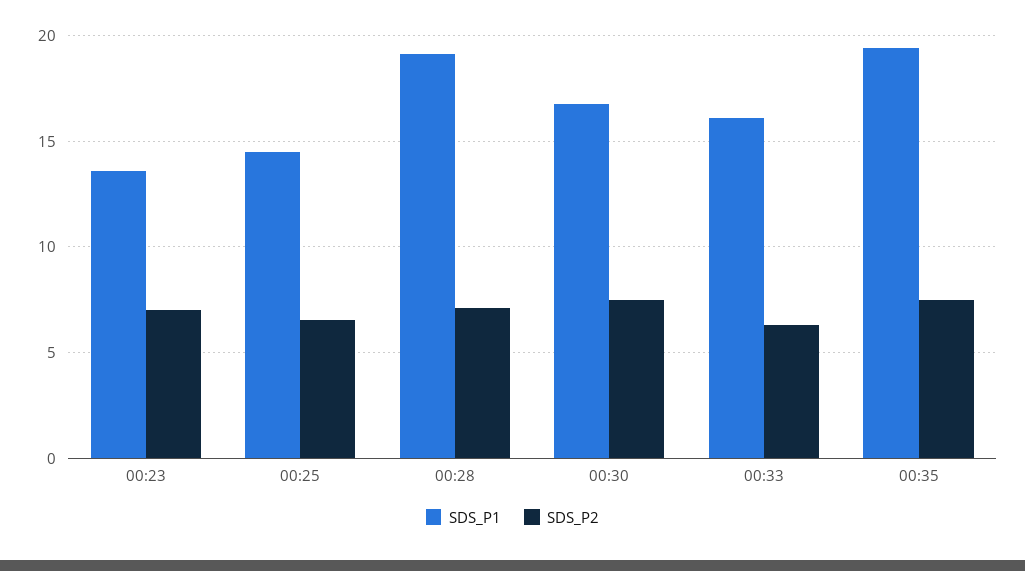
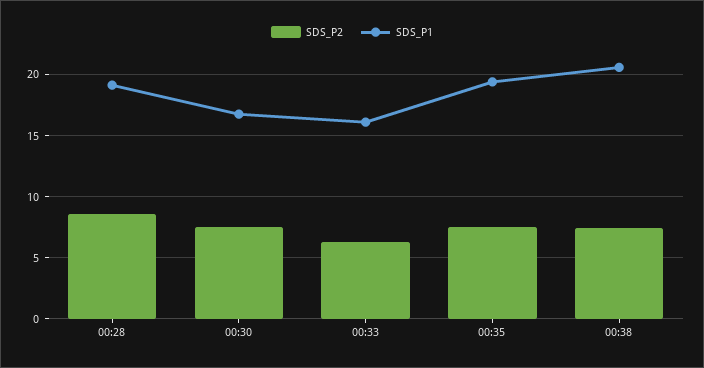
SDS_P1, 00:23: 13.5 -> none
SDS_P2, 00:23: 7 -> none
SDS_P1, 00:25: 14.5 -> none
SDS_P2, 00:25: 6.5 -> none
SDS_P2, 00:28: 7 -> 8.5
SDS_P2, 00:38: none -> 7.5
SDS_P1, 00:38: none -> 20.5

